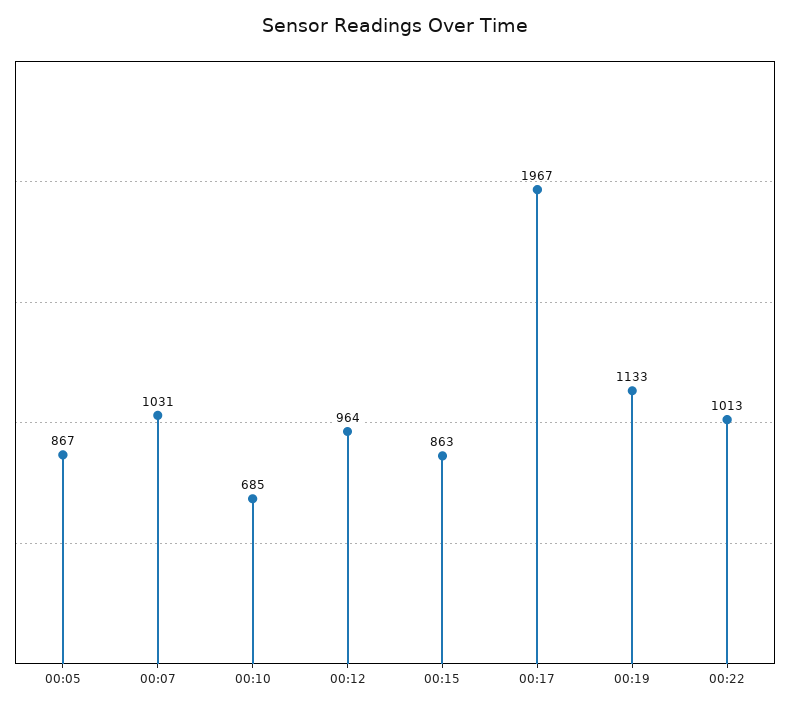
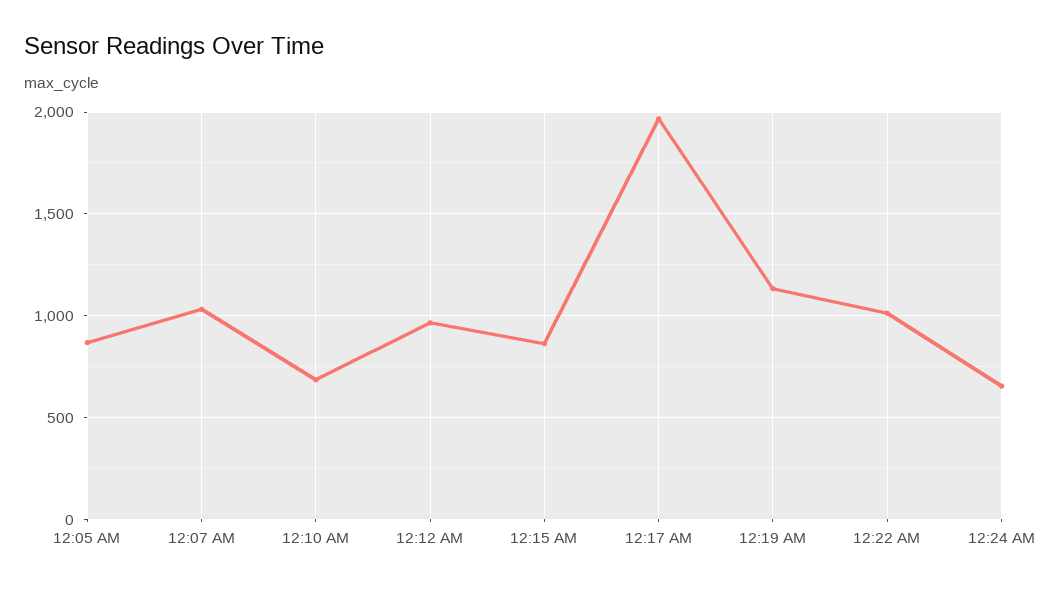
12:24 AM: none -> 650

